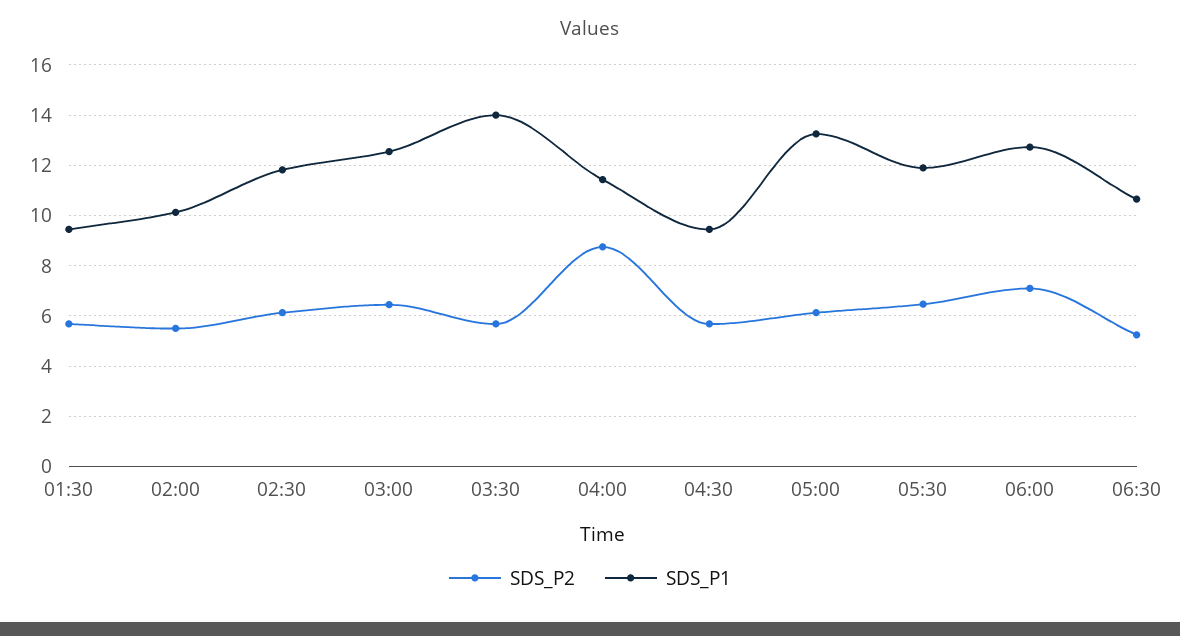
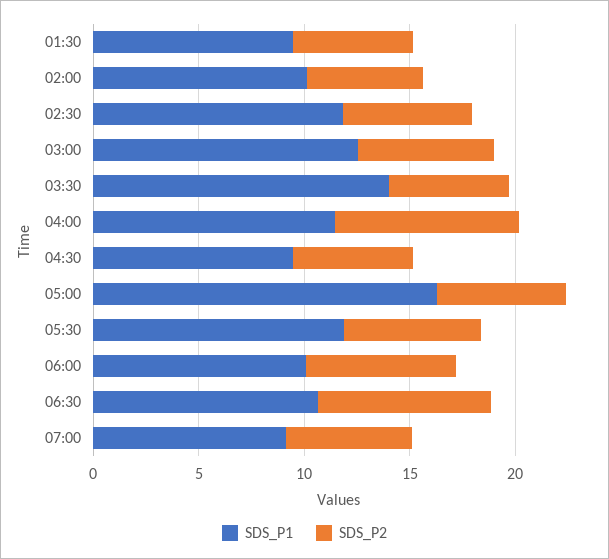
SDS_P1, 05:00: 13.25 -> 16
SDS_P1, 06:00: 12.75 -> 10
SDS_P2, 06:30: 5.25 -> 8
SDS_P1, 07:00: none -> 9
SDS_P2, 07:00: none -> 6

